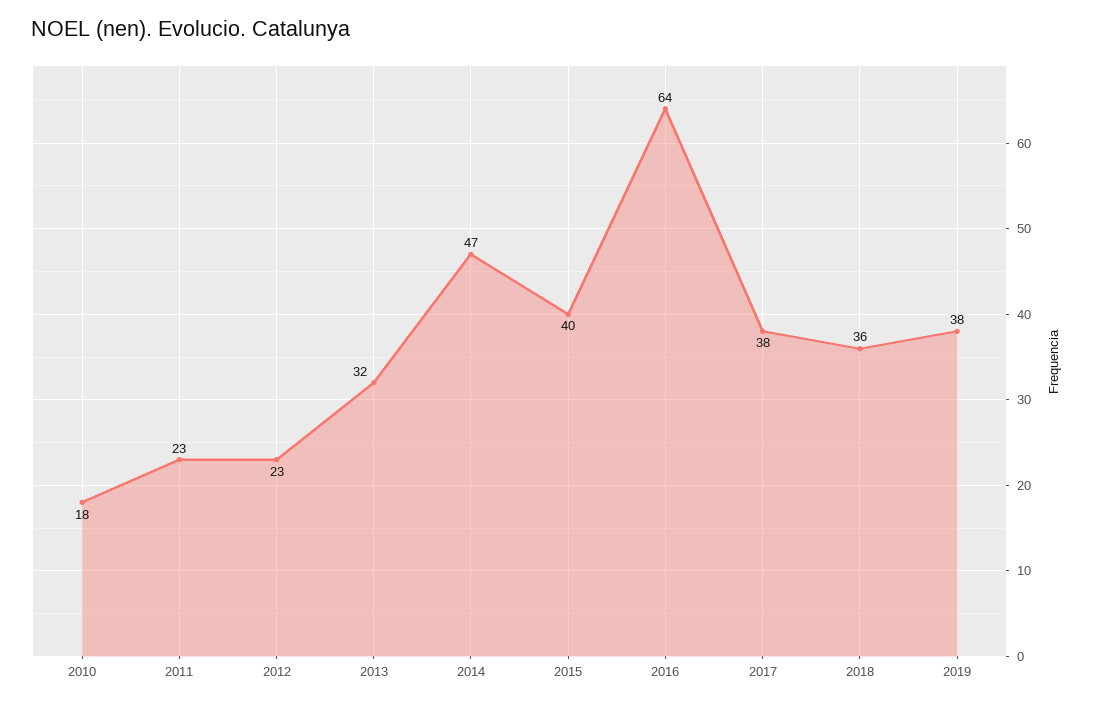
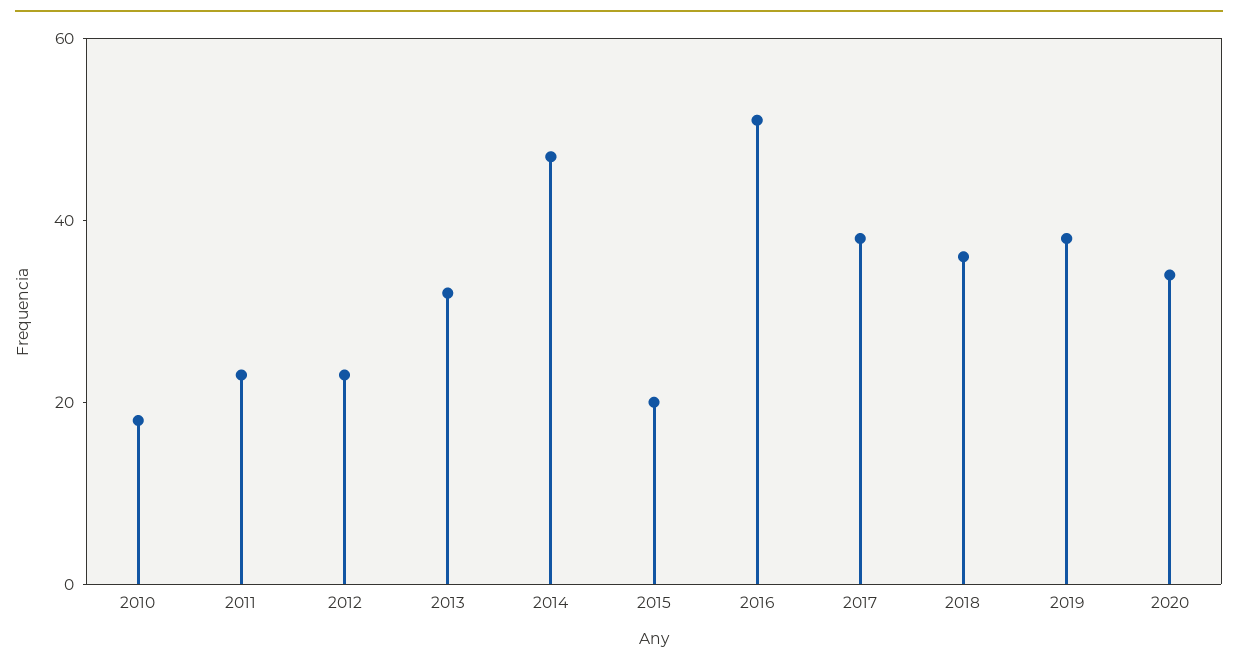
2015: 40 -> 20
2016: 64 -> 50
2020: none -> 35

